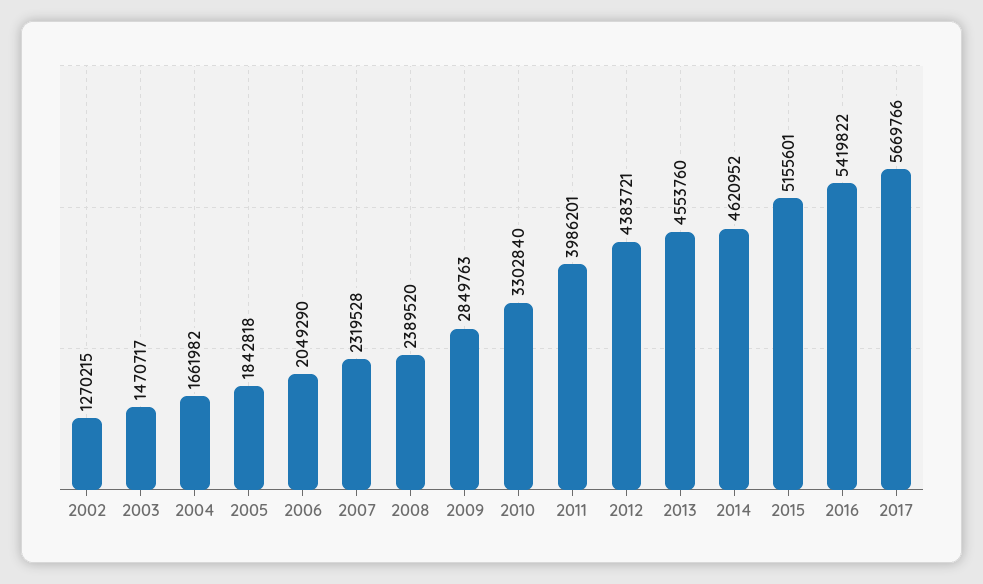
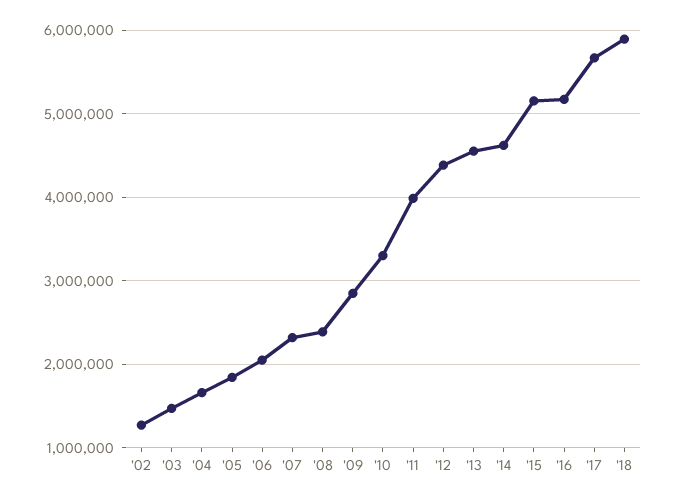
2016: 5419822 -> 5200000
'18: none -> 5900000

